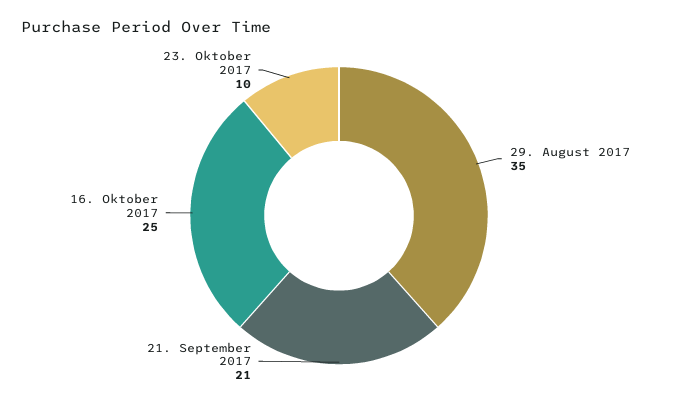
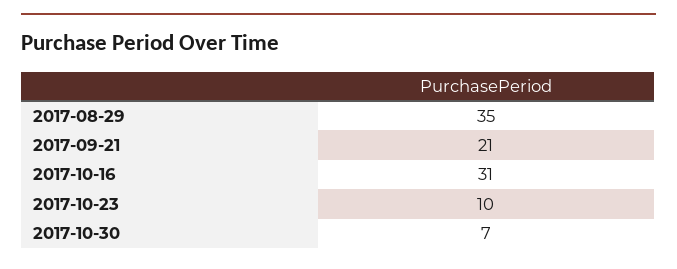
16. Oktober 2017: 25 -> 31
2017-10-30: none -> 7

